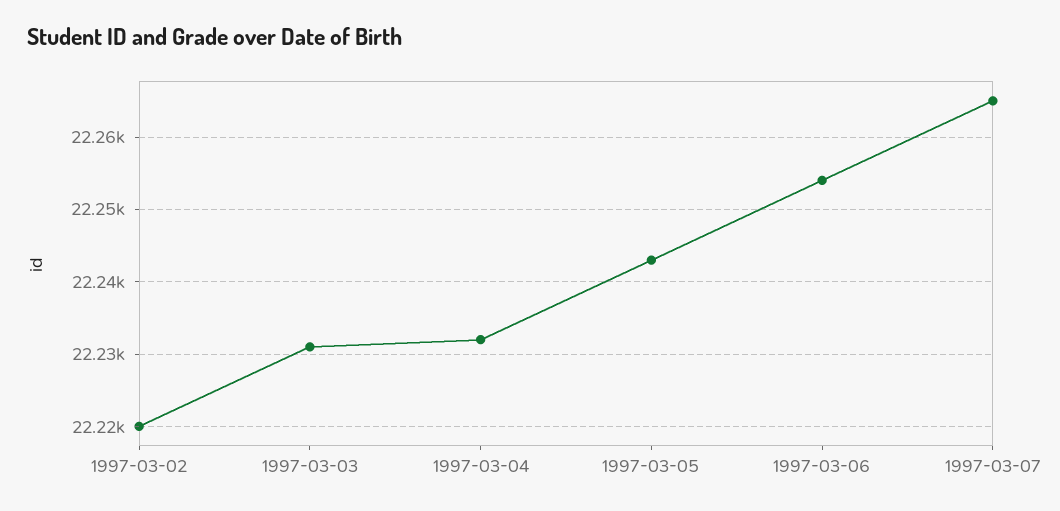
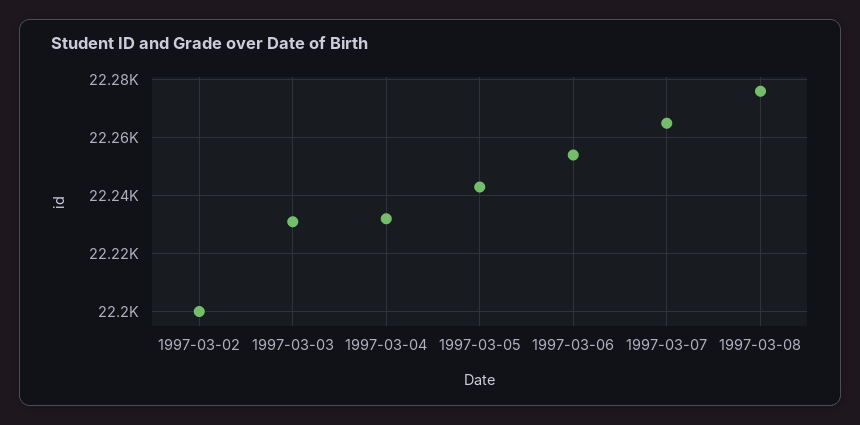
1997-03-02: 22220 -> 22200
1997-03-08: none -> 22275

